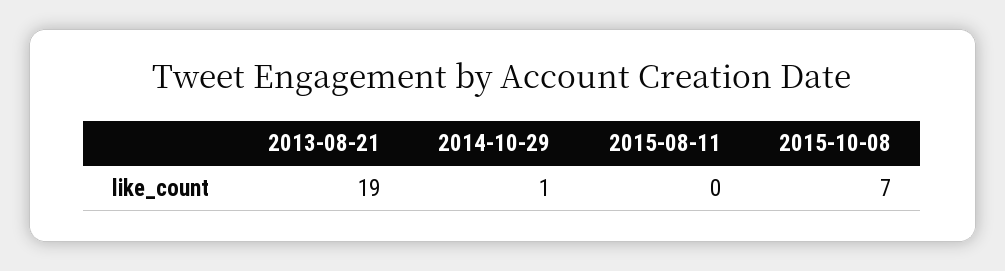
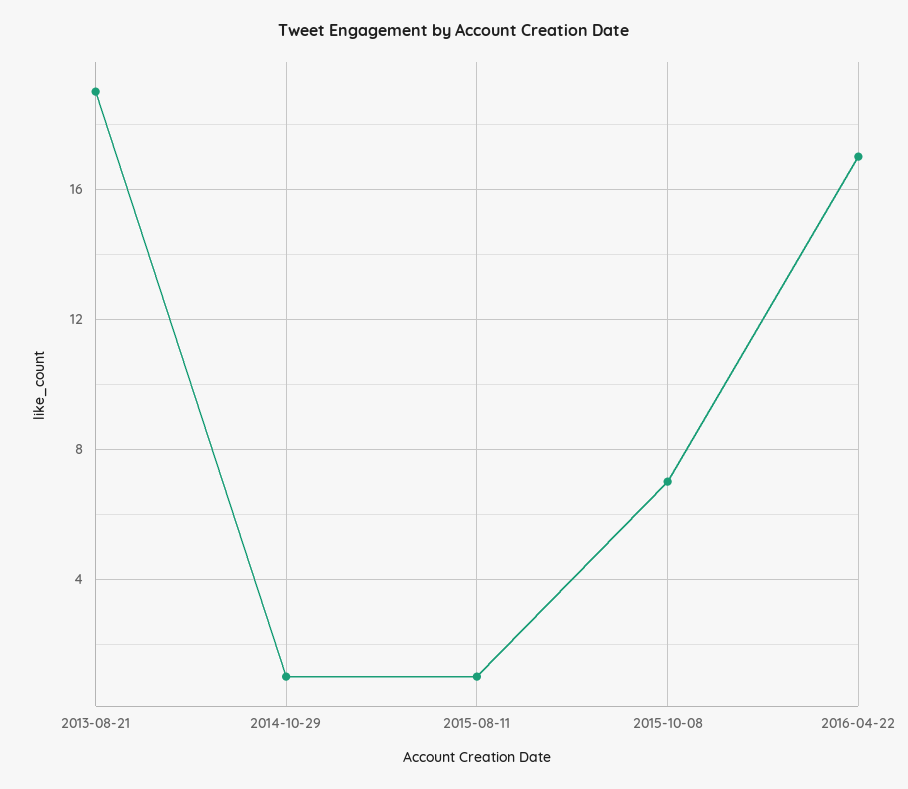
2015-08-11: 0 -> 1
2016-04-22: none -> 17

